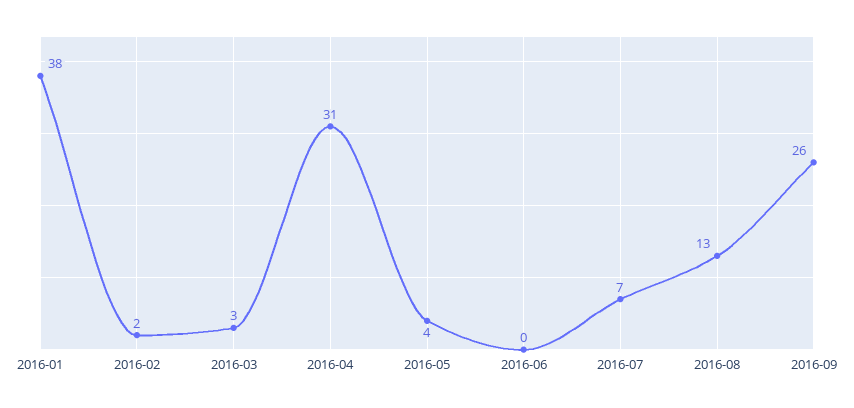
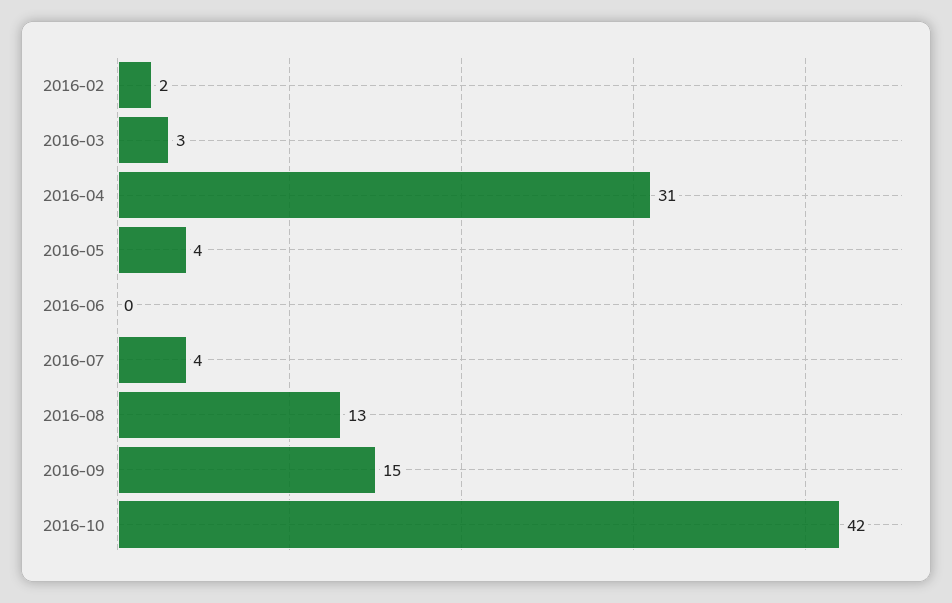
2016-01: 38 -> none
2016-07: 7 -> 4
2016-09: 26 -> 15
2016-10: none -> 42

